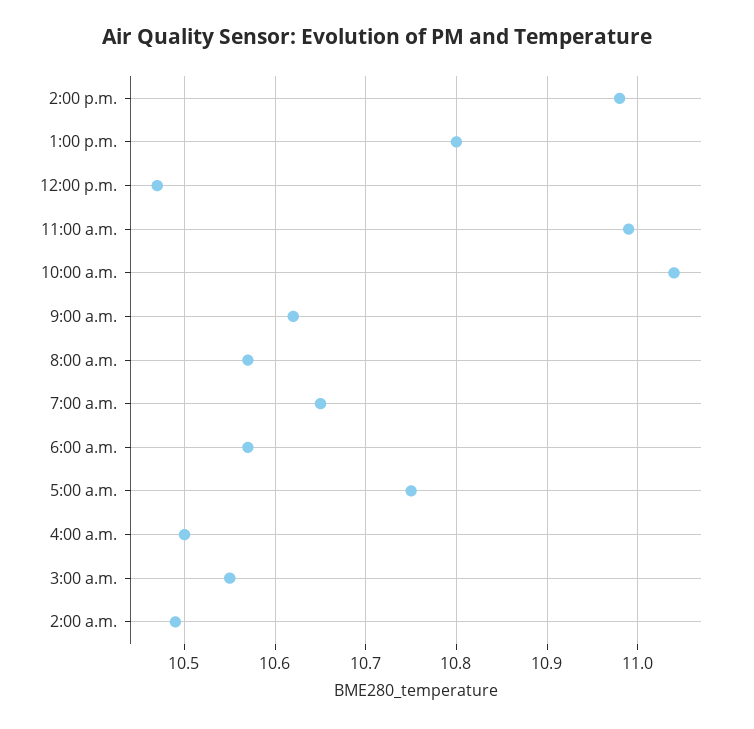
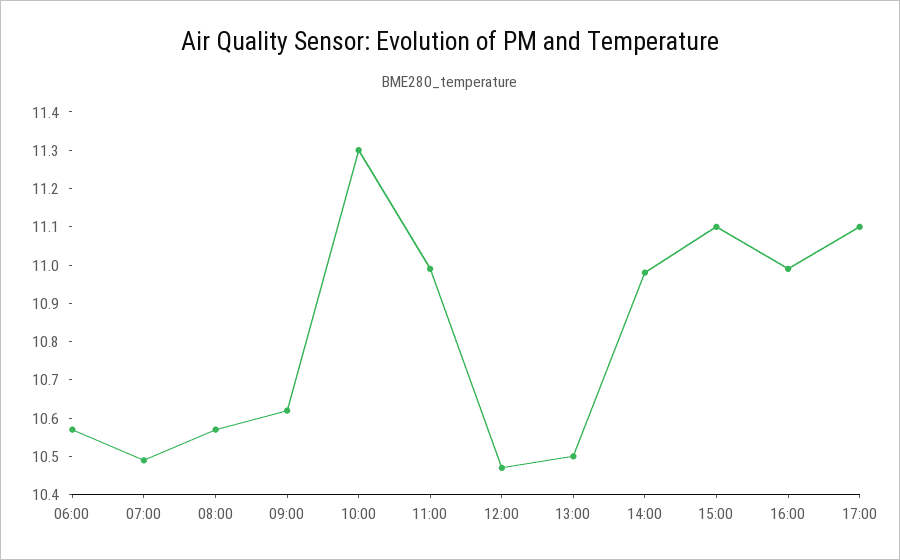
1:00 p.m.: 10.8 -> 10.5
10:00 a.m.: 11.04 -> 11.3
7:00 a.m.: 10.65 -> 10.5
5:00 a.m.: 10.75 -> none
4:00 a.m.: 10.5 -> none
3:00 a.m.: 10.55 -> none
2:00 a.m.: 10.49 -> none
15:00: none -> 11.1
16:00: none -> 11
17:00: none -> 11.1

